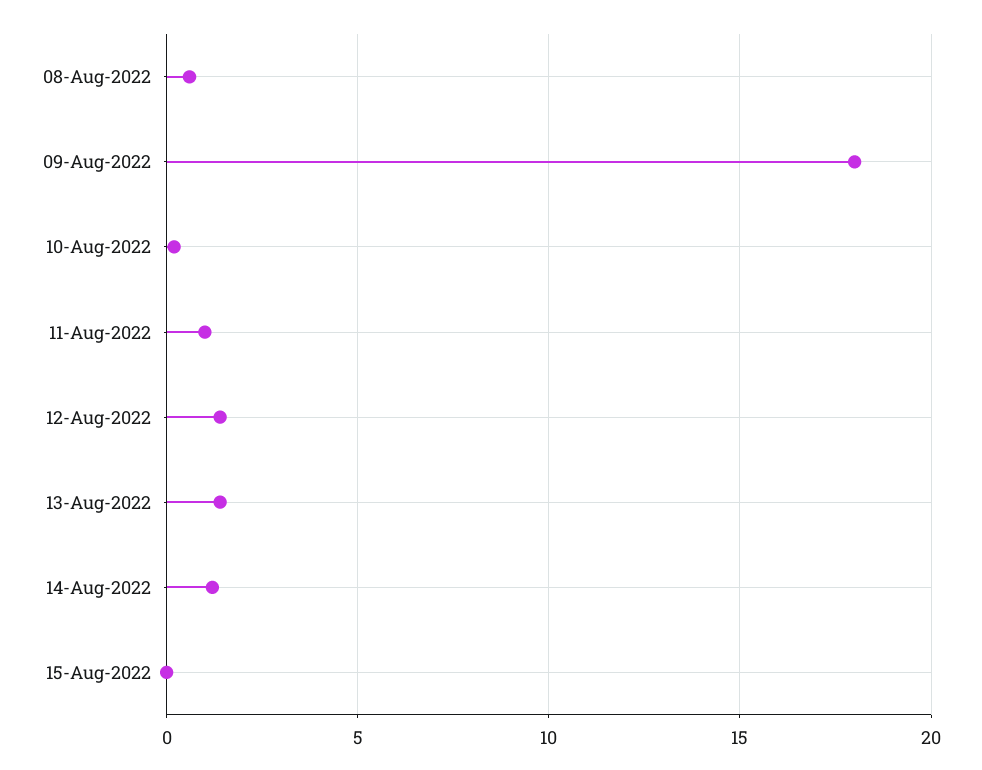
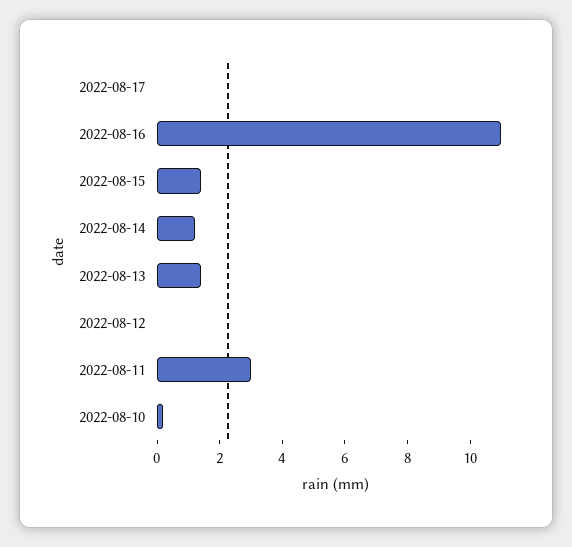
08-Aug-2022: 0.5 -> none
09-Aug-2022: 18 -> none
11-Aug-2022: 1 -> 3
12-Aug-2022: 1.5 -> 0
15-Aug-2022: 0 -> 1.5
2022-08-17: none -> 0
2022-08-16: none -> 11

